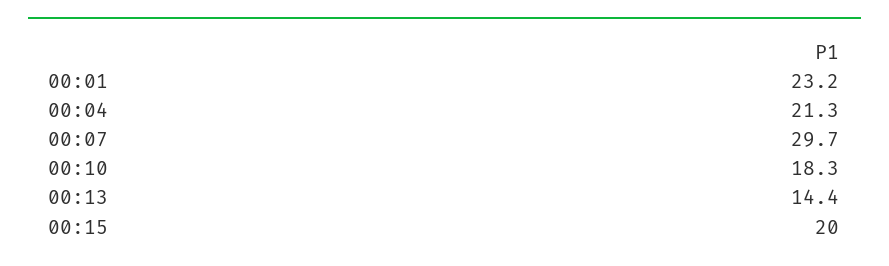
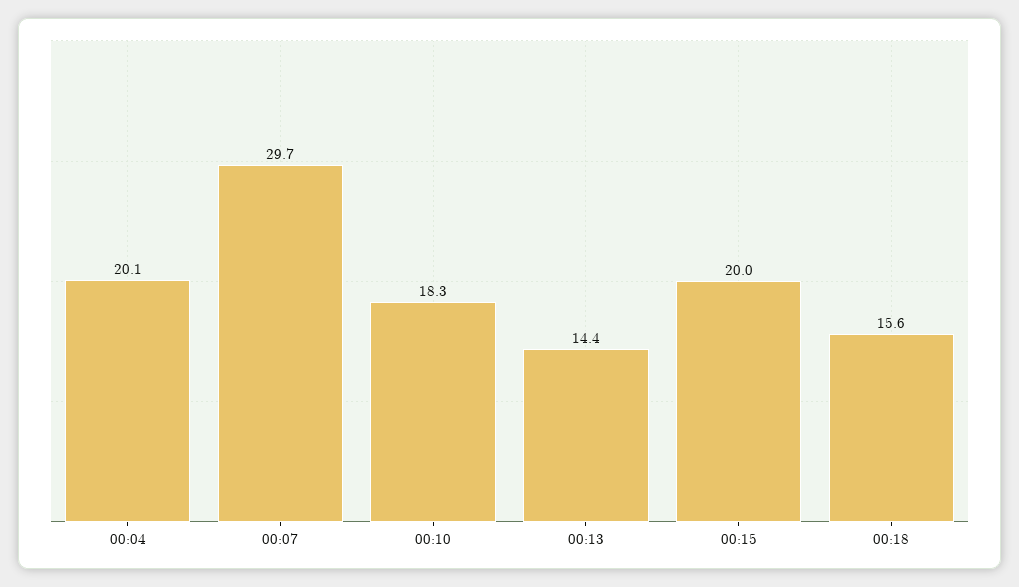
00:01: 23.2 -> none
00:04: 21.3 -> 20.1
00:18: none -> 15.6

